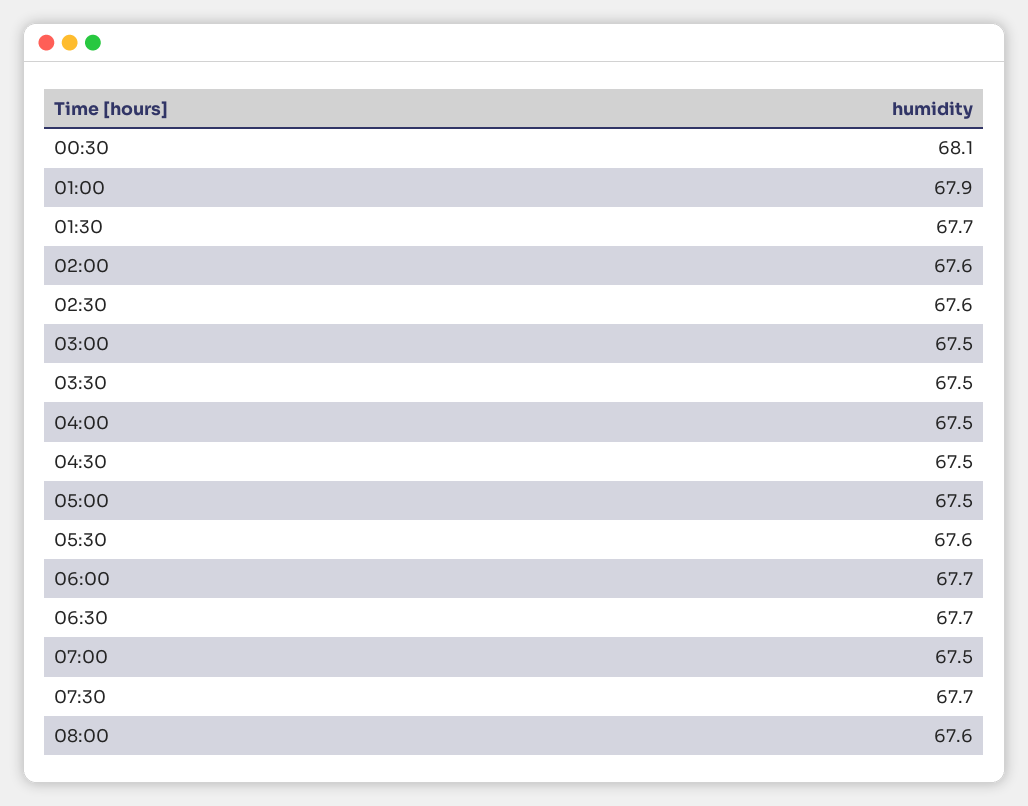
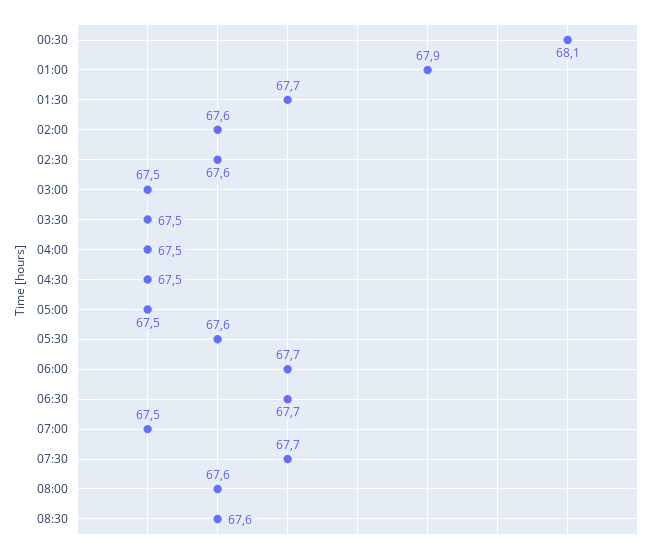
08:30: none -> 67.6

